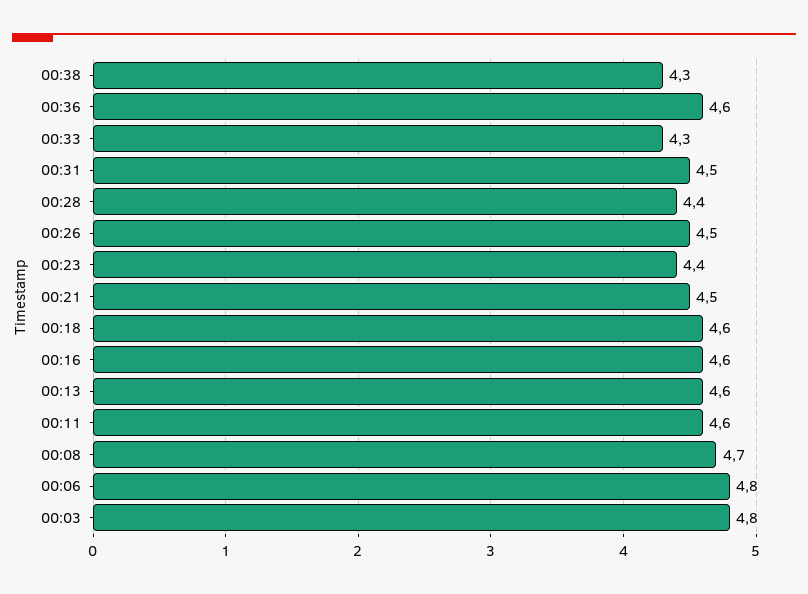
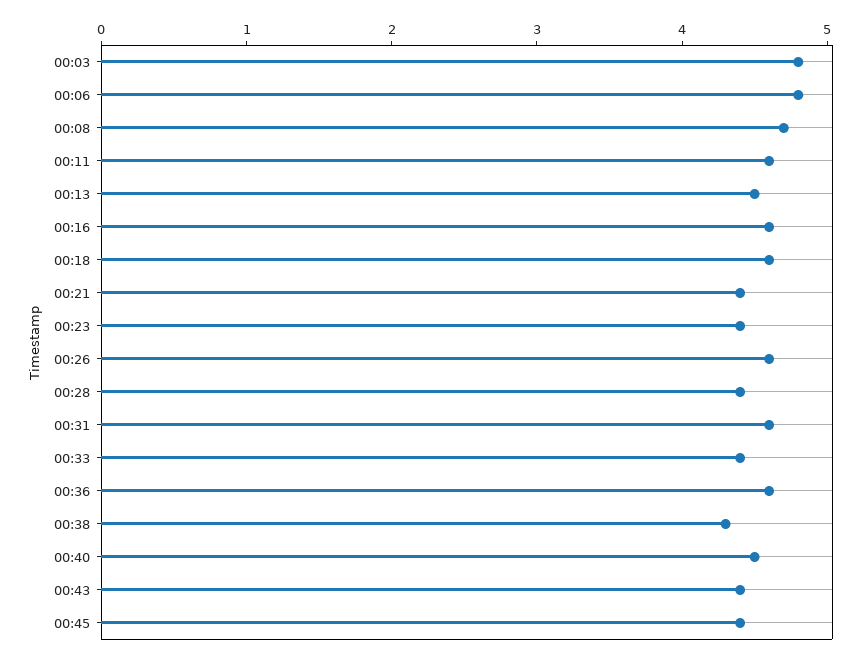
00:33: 4.3 -> 4.4
00:31: 4.5 -> 4.6
00:26: 4.5 -> 4.6
00:21: 4.5 -> 4.4
00:13: 4.6 -> 4.5
00:40: none -> 4.5
00:43: none -> 4.4
00:45: none -> 4.4

